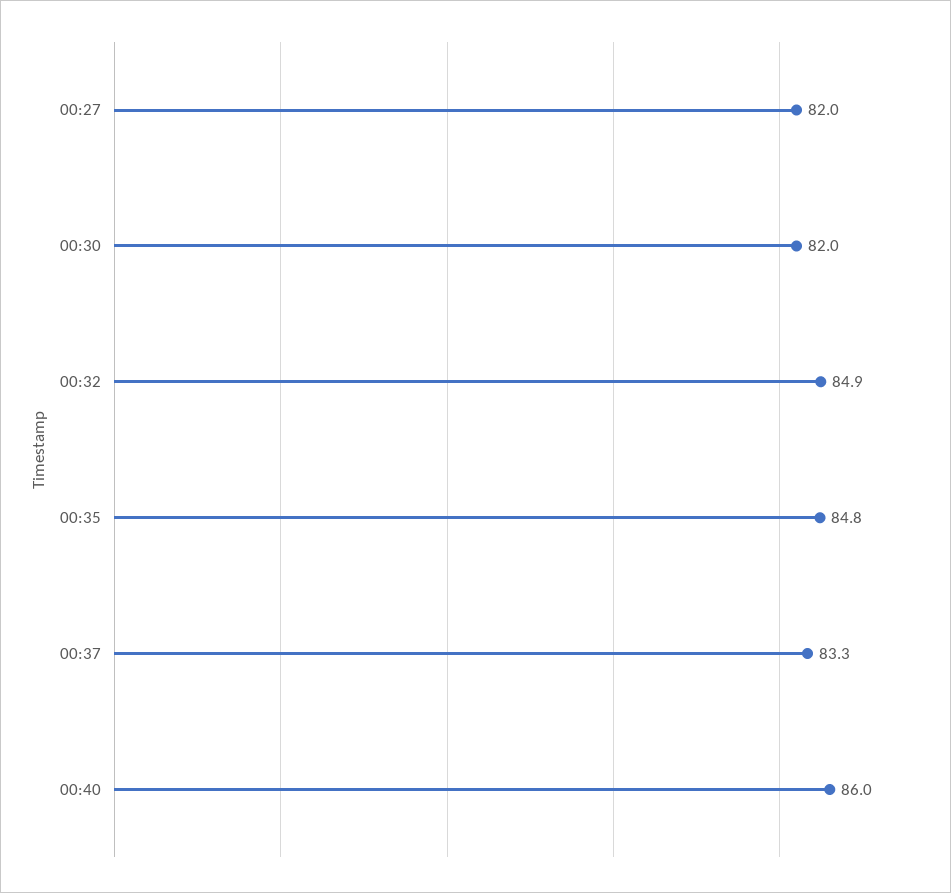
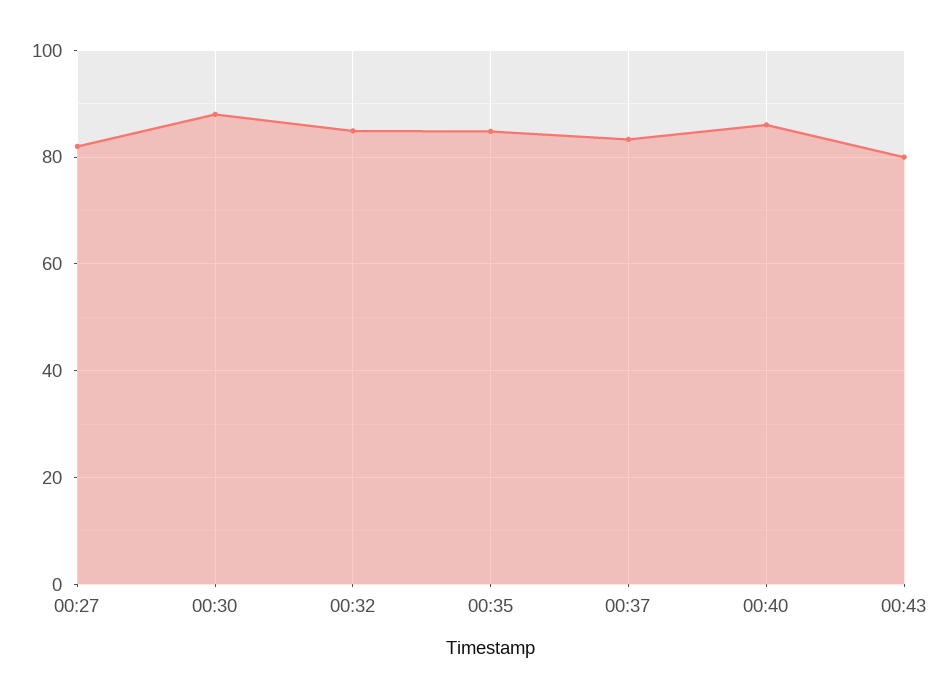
00:30: 82 -> 88
00:43: none -> 80

